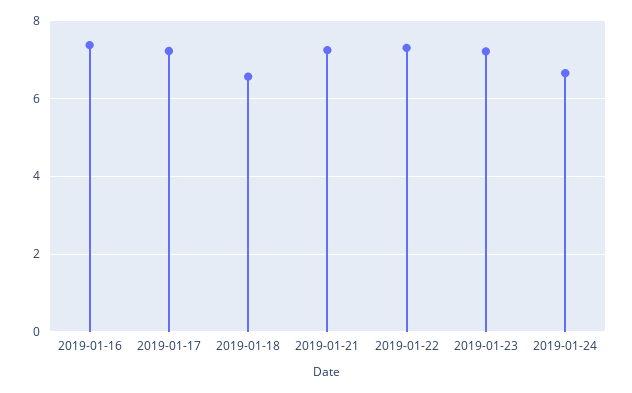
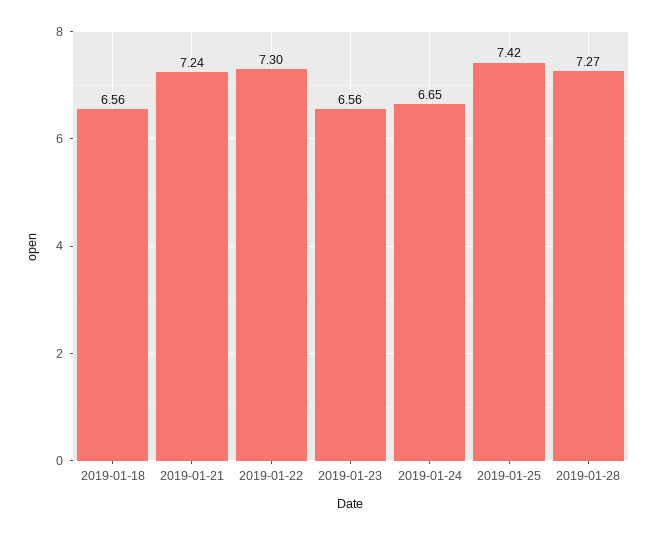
2019-01-16: 7.4 -> none
2019-01-17: 7.2 -> none
2019-01-23: 7.2 -> 6.56
2019-01-25: none -> 7.42
2019-01-28: none -> 7.27

